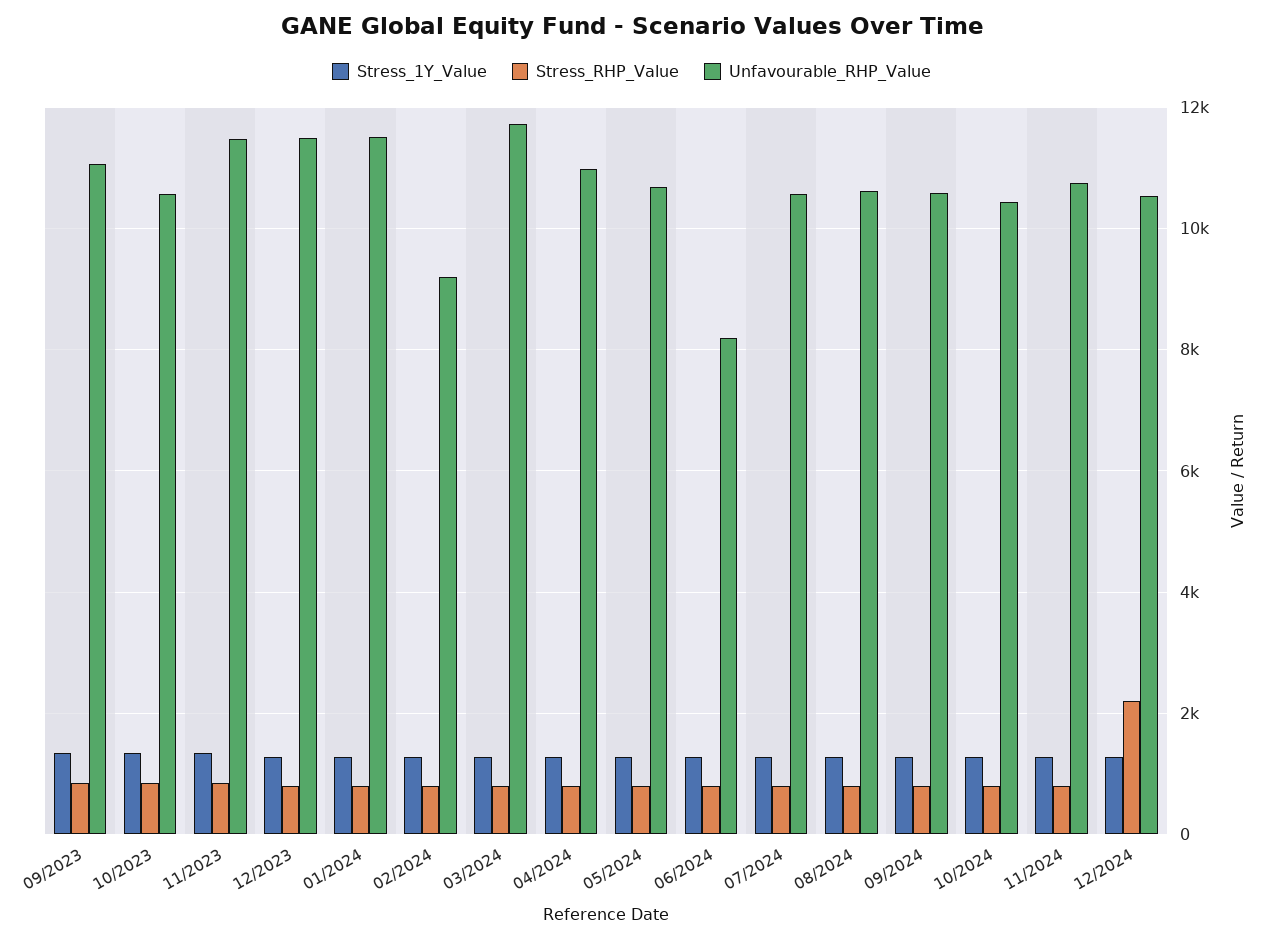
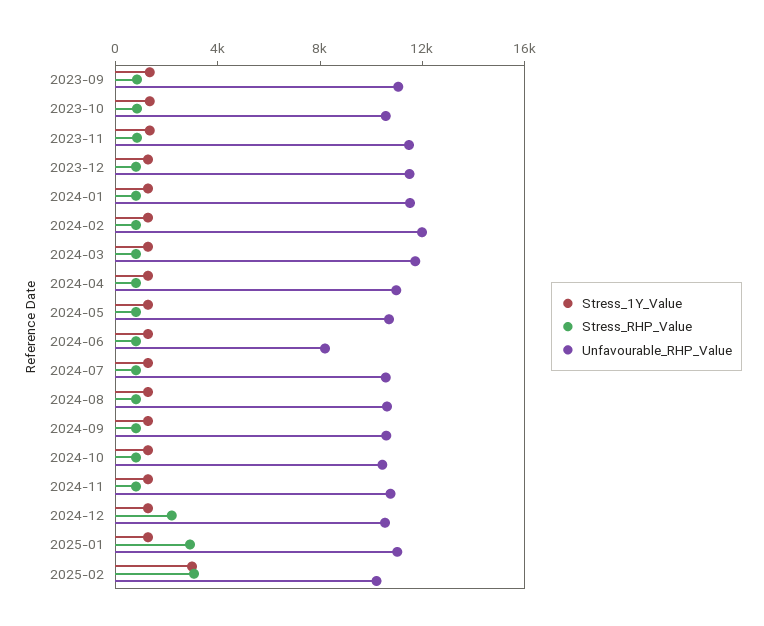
Unfavourable_RHP_Value, 02/2024: 9200 -> 12000
Stress_1Y_Value, 2025-01: none -> 1000
Stress_RHP_Value, 2025-01: none -> 3000
Unfavourable_RHP_Value, 2025-01: none -> 11000
Stress_1Y_Value, 2025-02: none -> 3000
Stress_RHP_Value, 2025-02: none -> 3000
Unfavourable_RHP_Value, 2025-02: none -> 10000

